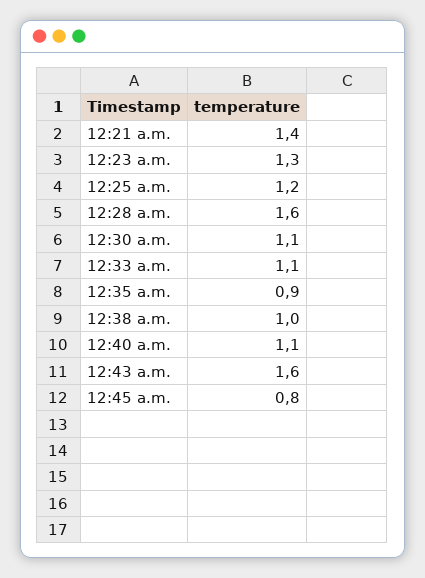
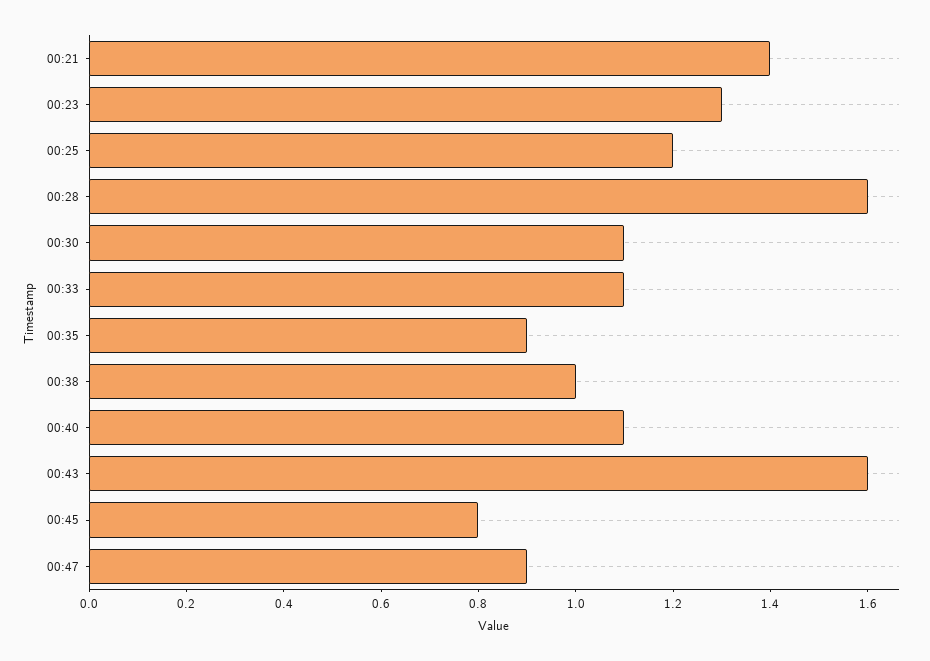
00:47: none -> 0.9

